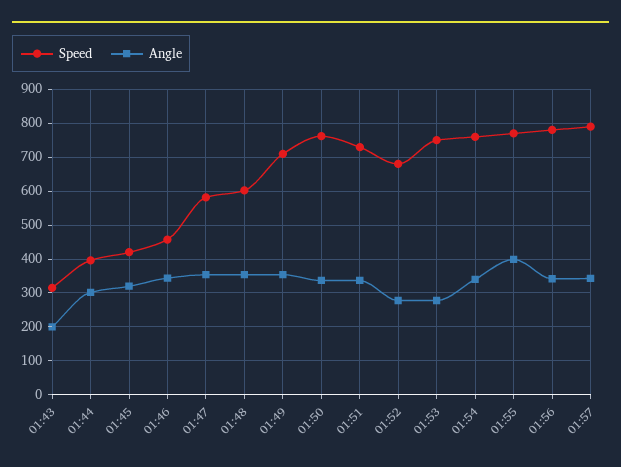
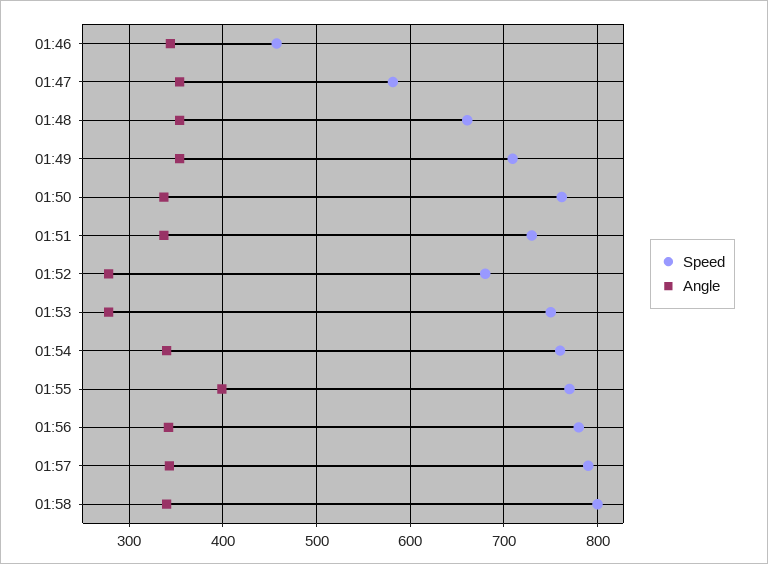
Speed, 01:43: 320 -> none
Angle, 01:43: 200 -> none
Speed, 01:44: 400 -> none
Angle, 01:44: 300 -> none
Speed, 01:45: 420 -> none
Angle, 01:45: 320 -> none
Speed, 01:48: 600 -> 660
Speed, 01:58: none -> 800
Angle, 01:58: none -> 340

